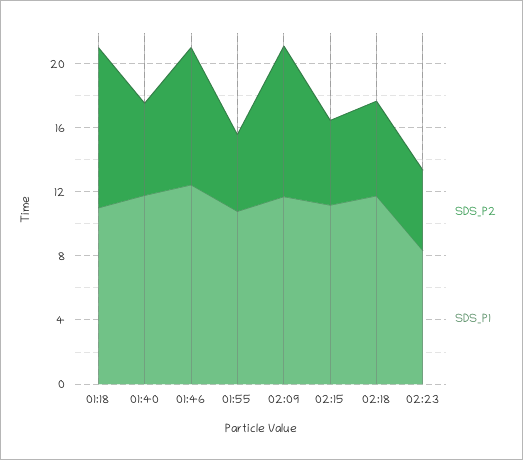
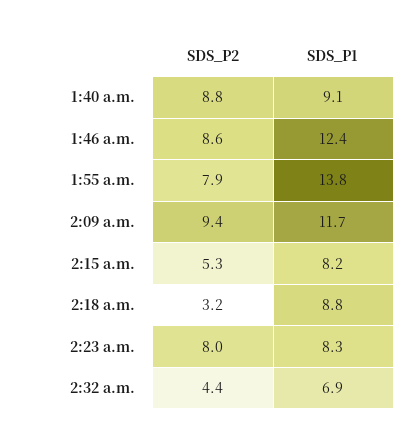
SDS_P2, 01:18: 10 -> none
SDS_P1, 01:18: 11 -> none
SDS_P2, 01:40: 6 -> 8.8
SDS_P1, 01:40: 12 -> 9.1
SDS_P2, 01:55: 5 -> 7.9
SDS_P1, 01:55: 11 -> 13.8
SDS_P1, 02:15: 11 -> 8.2
SDS_P2, 02:18: 6 -> 3.2
SDS_P1, 02:18: 12 -> 8.8
SDS_P2, 02:23: 5 -> 8
SDS_P2, 2:32 a.m.: none -> 4.4
SDS_P1, 2:32 a.m.: none -> 6.9

